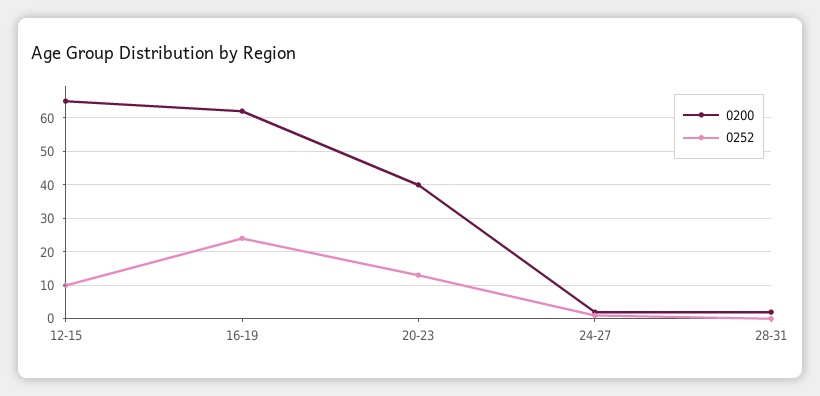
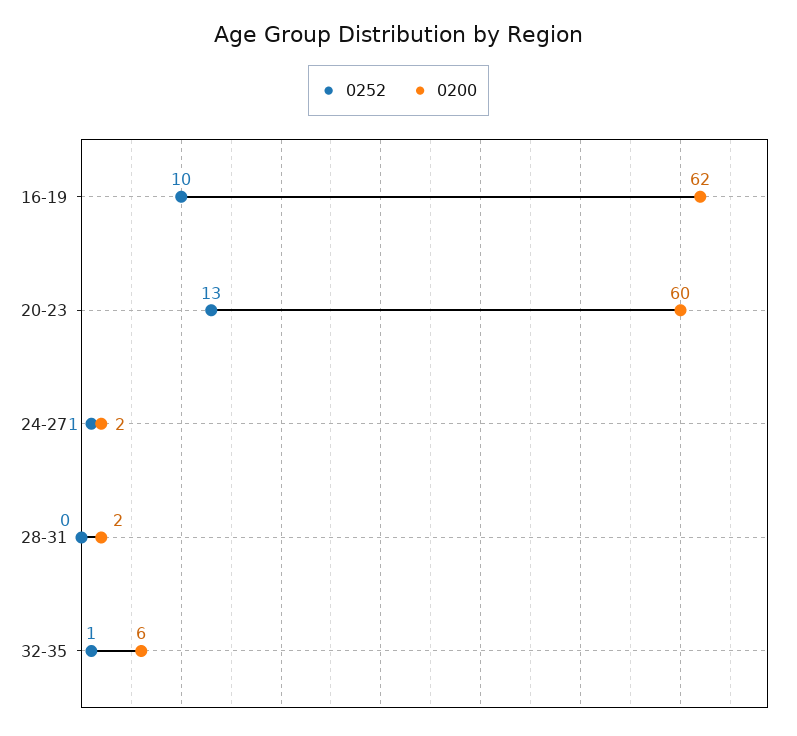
0200, 12-15: 65 -> none
0252, 12-15: 10 -> none
0252, 16-19: 25 -> 10
0200, 20-23: 40 -> 60
0252, 32-35: none -> 1
0200, 32-35: none -> 6

